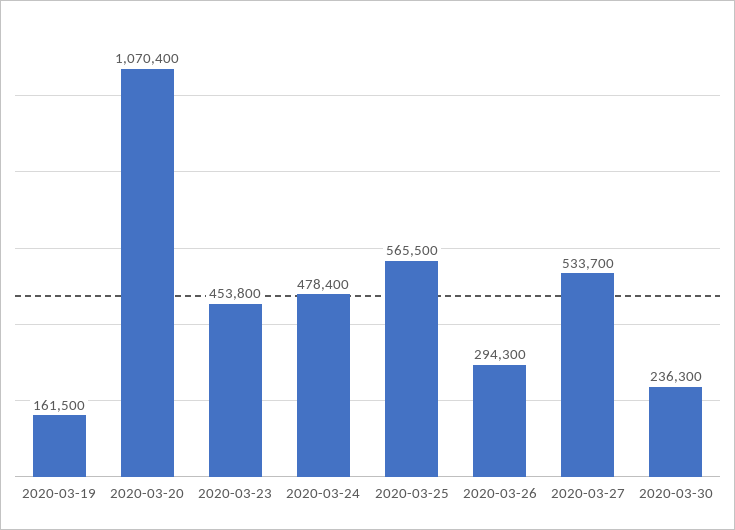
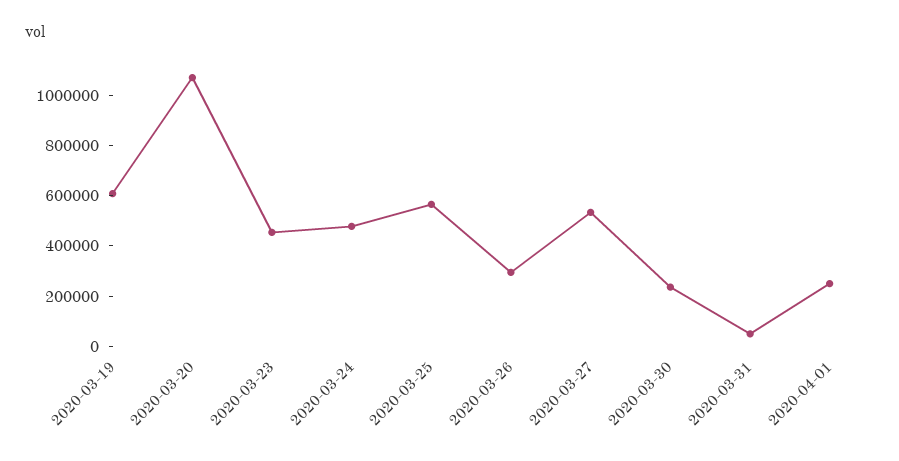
2020-03-19: 161500 -> 600000
2020-03-31: none -> 50000
2020-04-01: none -> 250000

